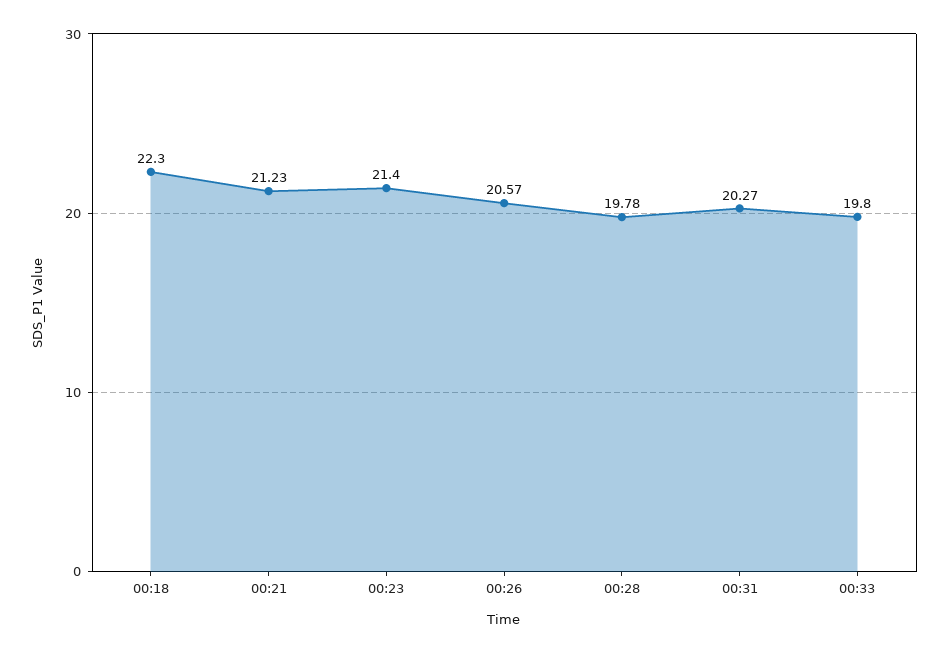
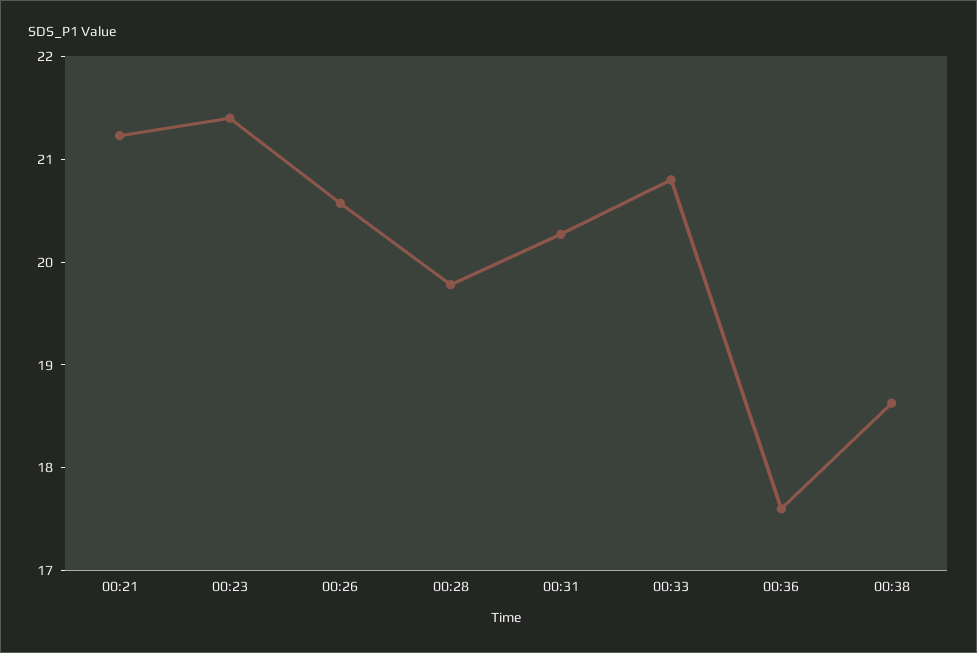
00:18: 22.3 -> none
00:33: 19.8 -> 20.8
00:36: none -> 17.6
00:38: none -> 18.6

